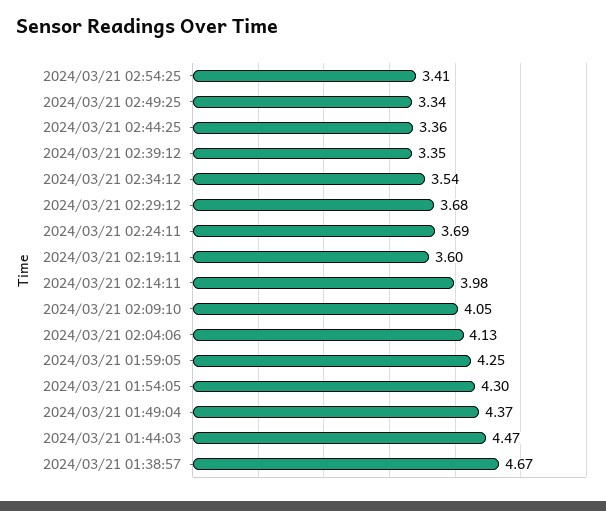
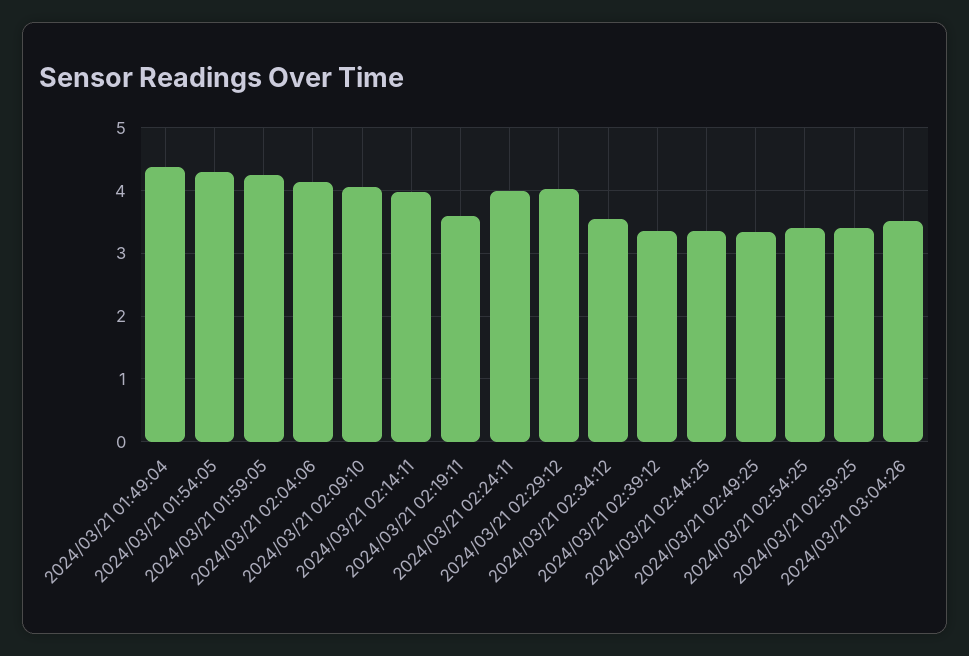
2024/03/21 02:29:12: 3.68 -> 4
2024/03/21 02:24:11: 3.69 -> 4
2024/03/21 01:44:03: 4.47 -> none
2024/03/21 01:38:57: 4.67 -> none
2024/03/21 02:59:25: none -> 3.4
2024/03/21 03:04:26: none -> 3.5

